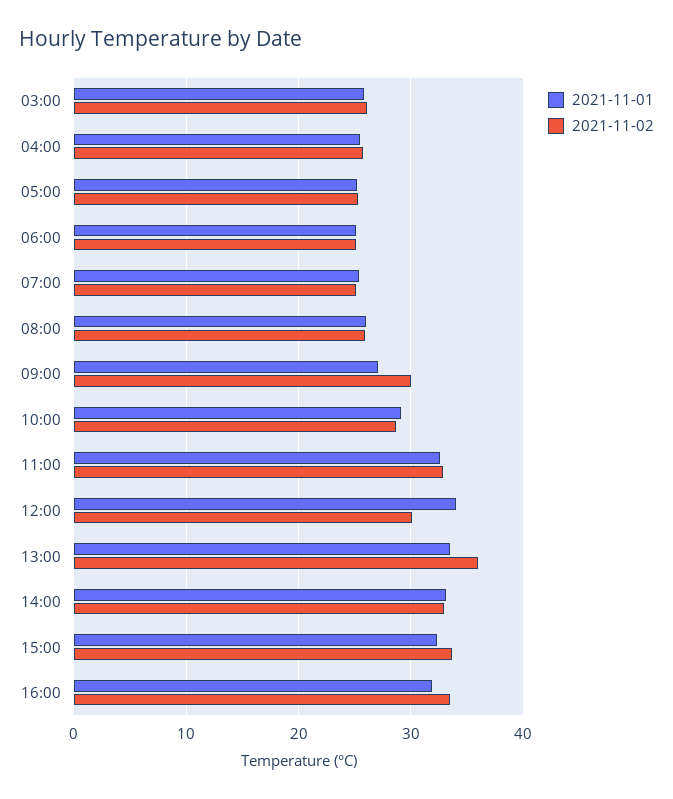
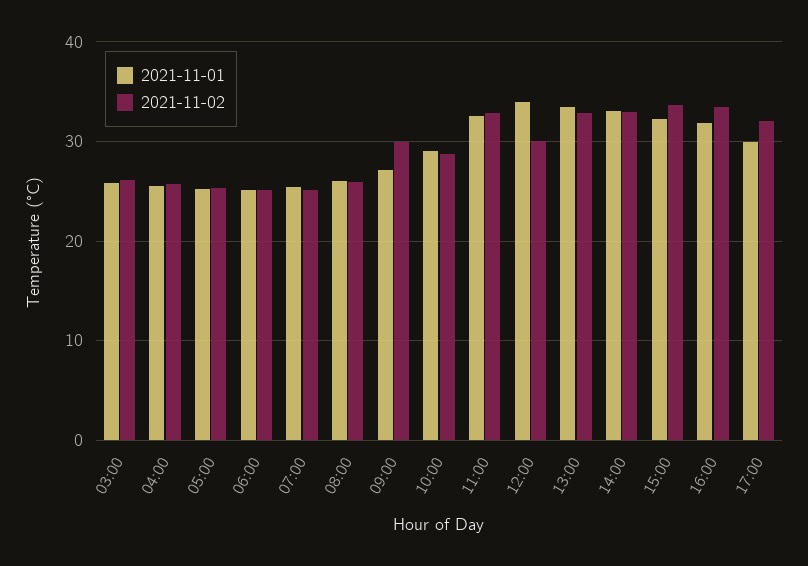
2021-11-02, 13:00: 36 -> 33
2021-11-01, 17:00: none -> 30
2021-11-02, 17:00: none -> 32

